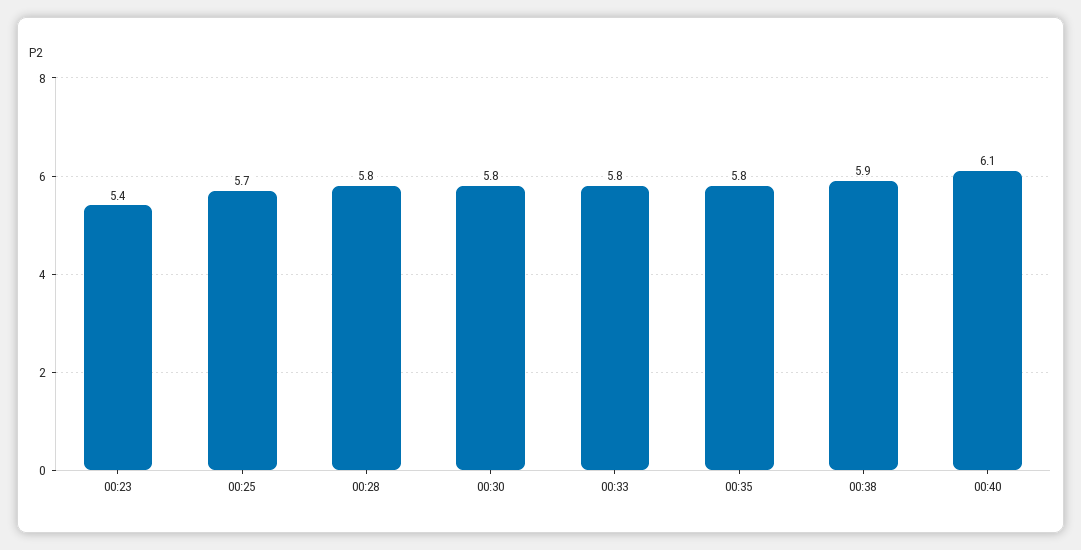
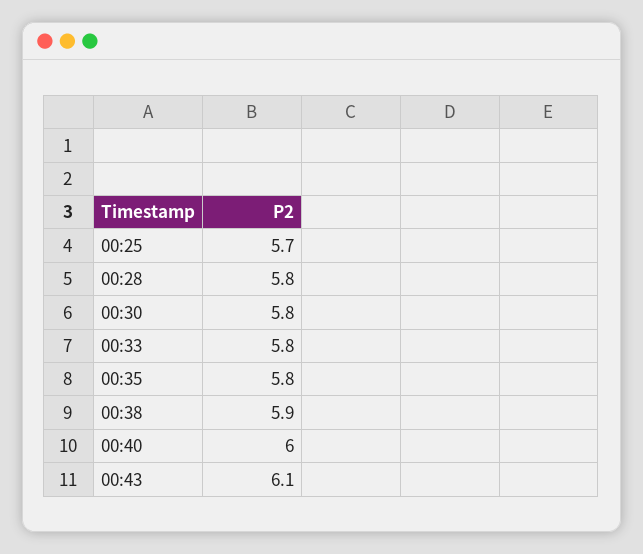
00:23: 5.4 -> none
00:40: 6.1 -> 6
00:43: none -> 6.1

